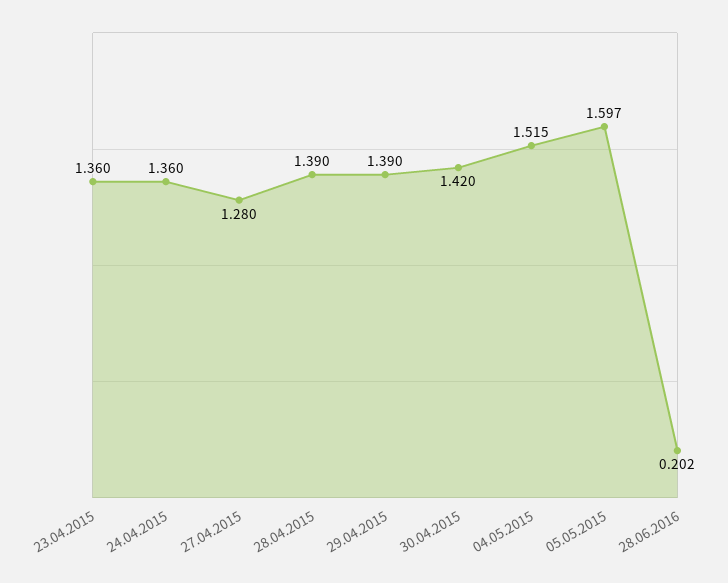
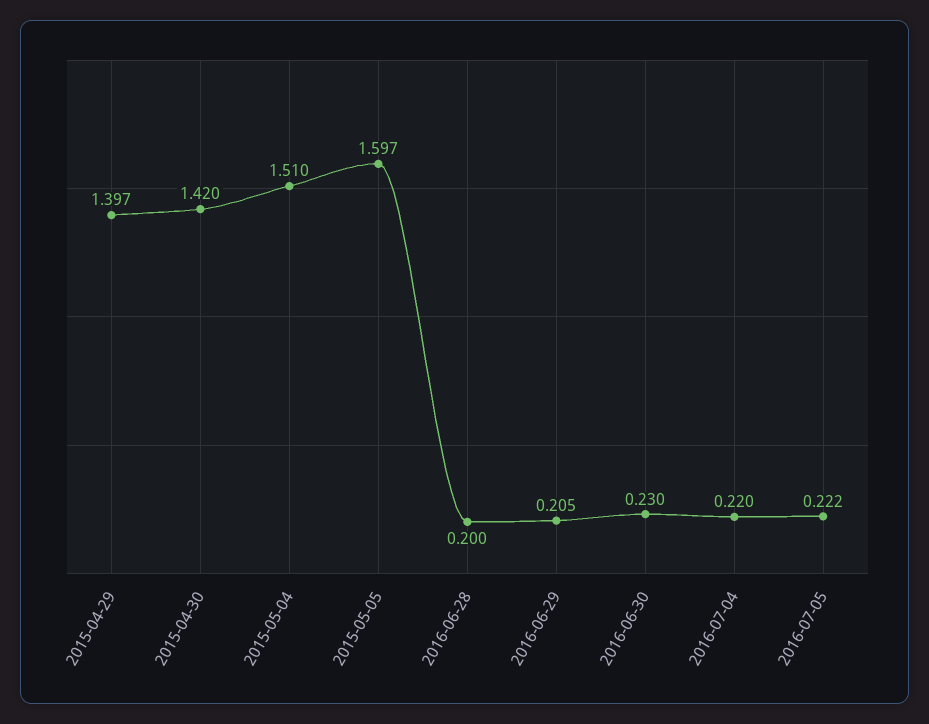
23.04.2015: 1.36 -> none
24.04.2015: 1.36 -> none
27.04.2015: 1.28 -> none
28.04.2015: 1.39 -> none
29.04.2015: 1.39 -> 1.397
04.05.2015: 1.515 -> 1.51
28.06.2016: 0.202 -> 0.2
2016-06-29: none -> 0.205
2016-06-30: none -> 0.23
2016-07-04: none -> 0.22
2016-07-05: none -> 0.222

